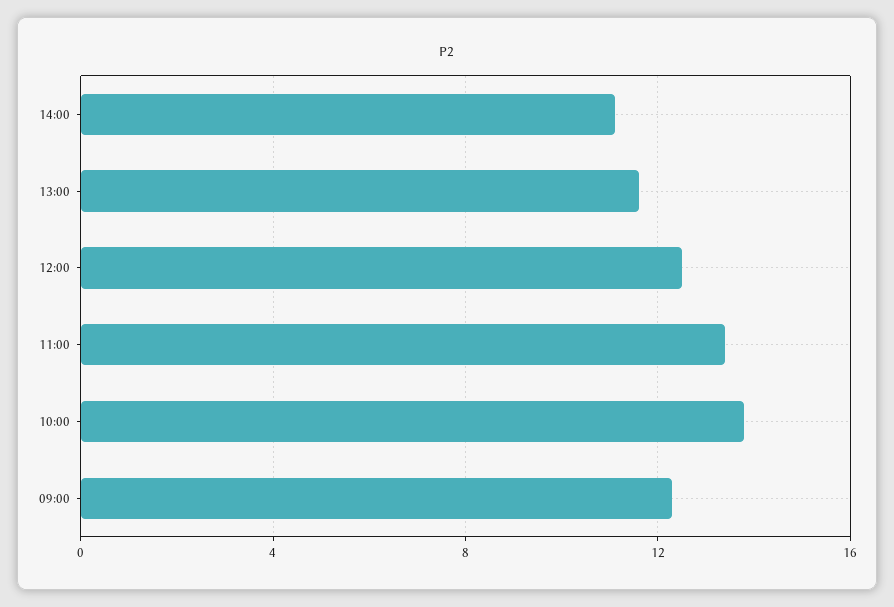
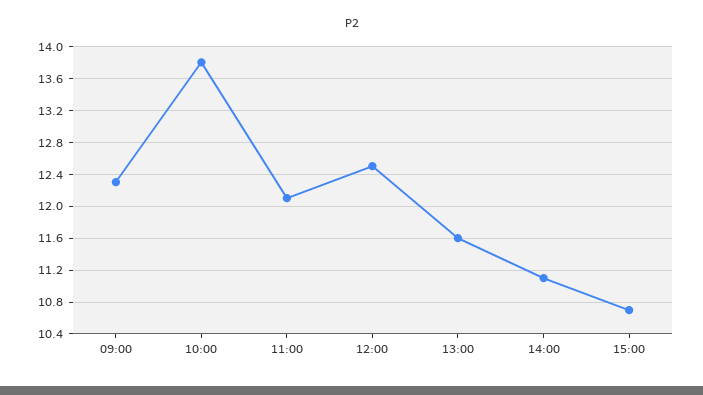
11:00: 13.5 -> 12.1
15:00: none -> 10.7

